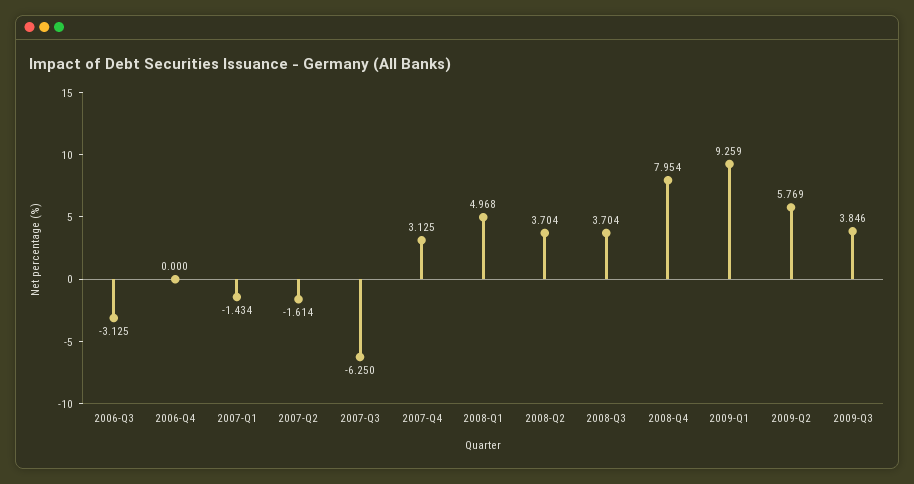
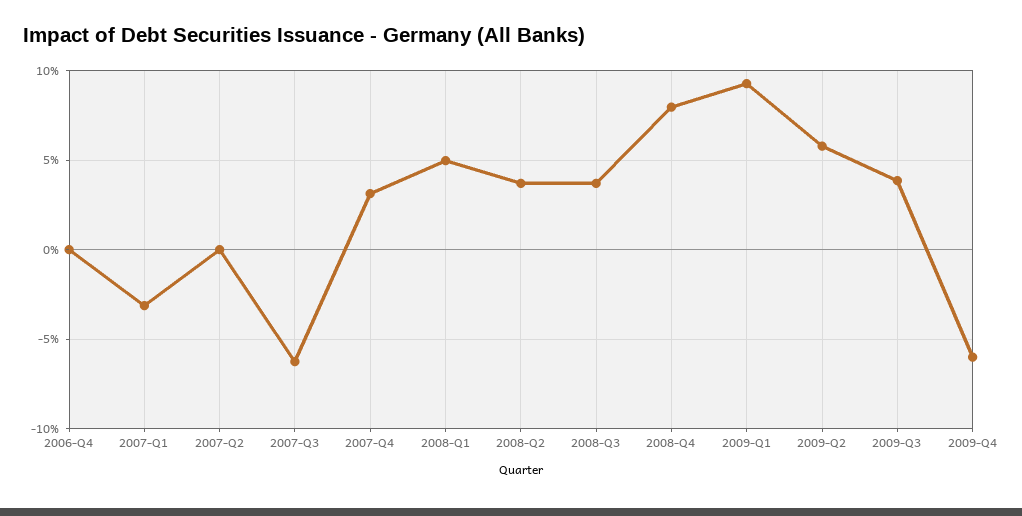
2006-Q3: -3.125 -> none
2007-Q1: -1.434 -> -3
2007-Q2: -1.614 -> 0
2009-Q4: none -> -6

